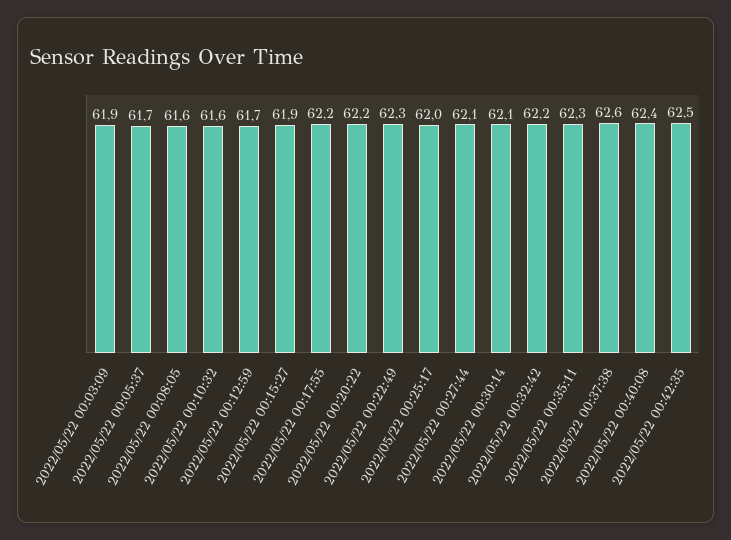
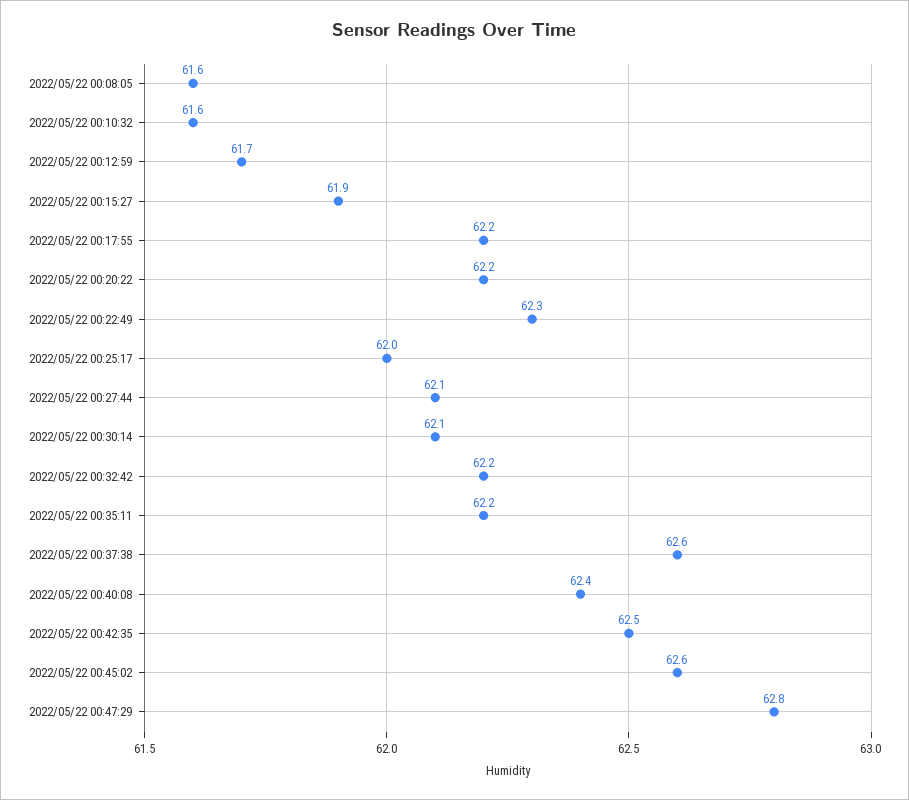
2022/05/22 00:03:09: 61.9 -> none
2022/05/22 00:05:37: 61.7 -> none
2022/05/22 00:35:11: 62.3 -> 62.2
2022/05/22 00:45:02: none -> 62.6
2022/05/22 00:47:29: none -> 62.8

